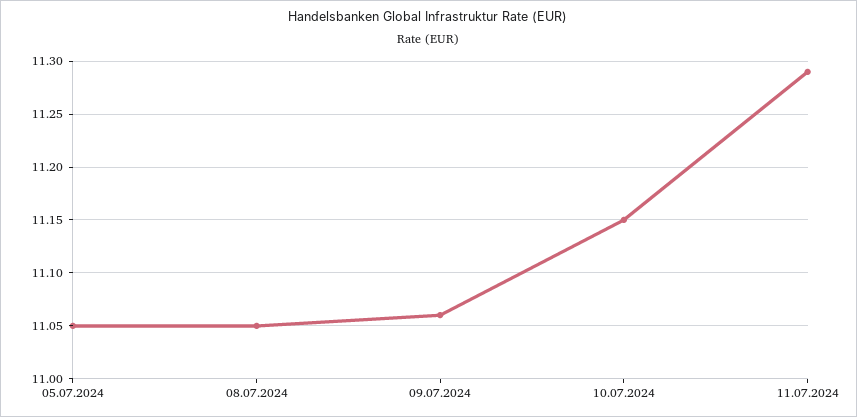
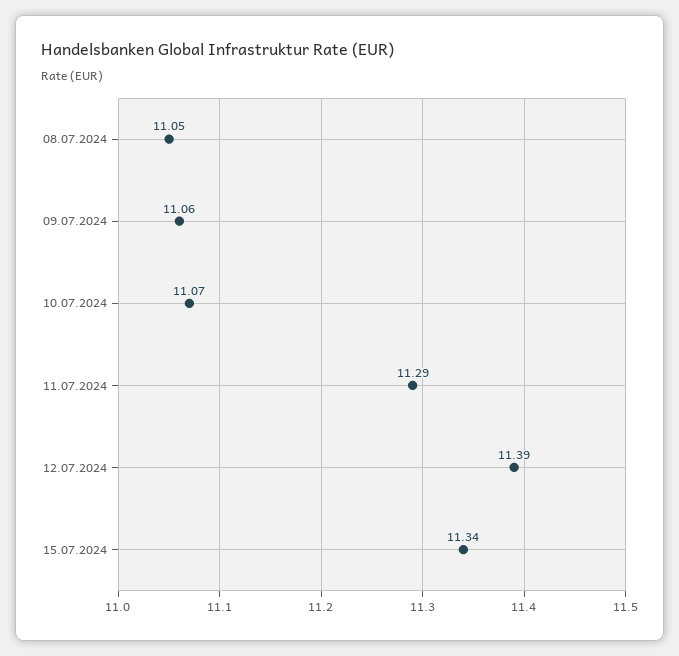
05.07.2024: 11.05 -> none
10.07.2024: 11.15 -> 11.07
12.07.2024: none -> 11.39
15.07.2024: none -> 11.34

